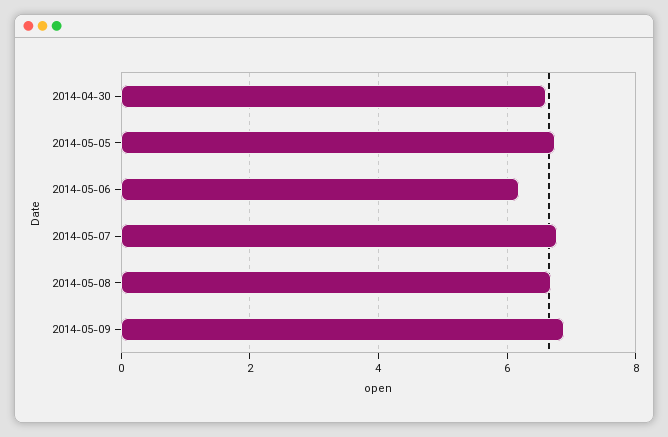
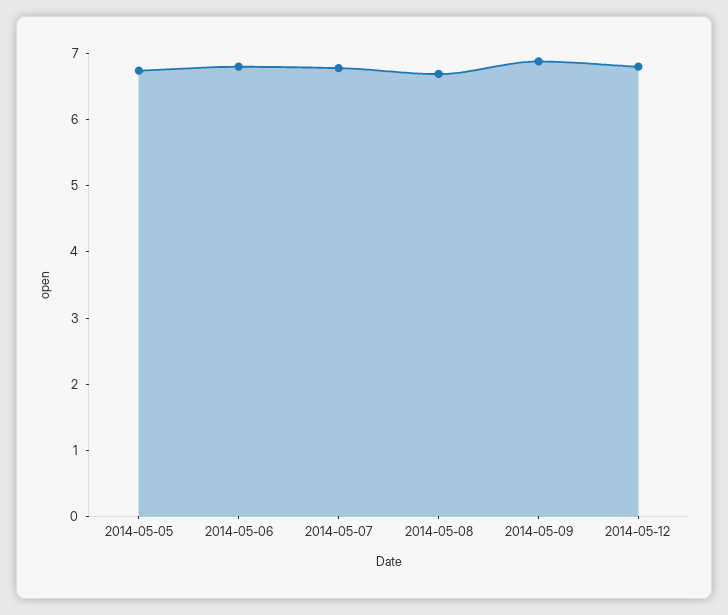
2014-04-30: 6.6 -> none
2014-05-06: 6.2 -> 6.8
2014-05-12: none -> 6.8

